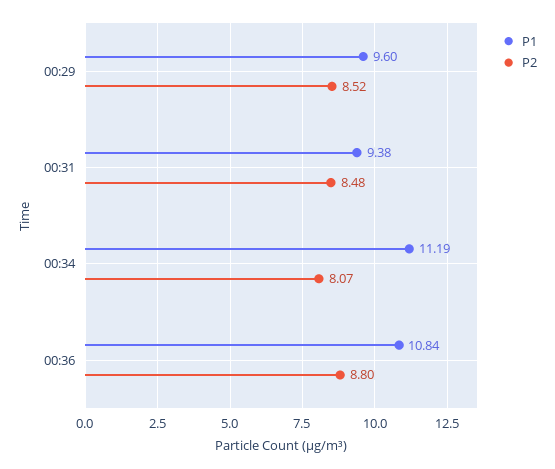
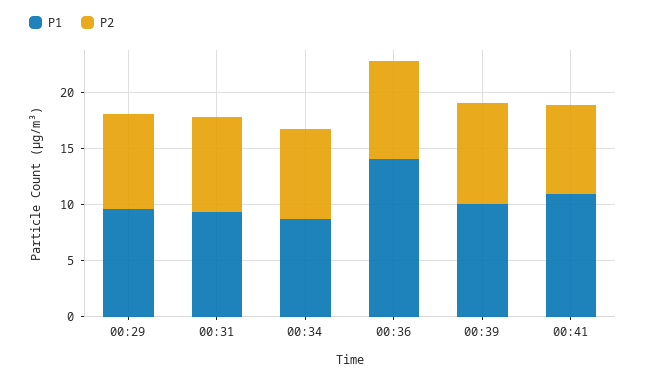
P1, 00:34: 11.19 -> 9
P1, 00:36: 10.84 -> 14
P1, 00:39: none -> 10
P2, 00:39: none -> 9
P1, 00:41: none -> 11
P2, 00:41: none -> 8

